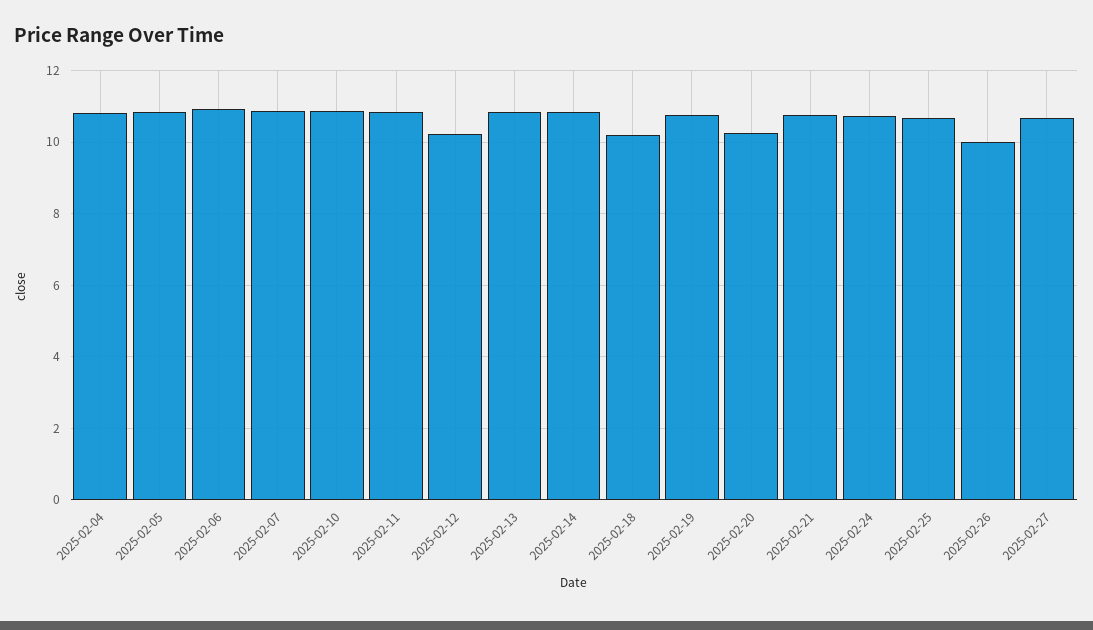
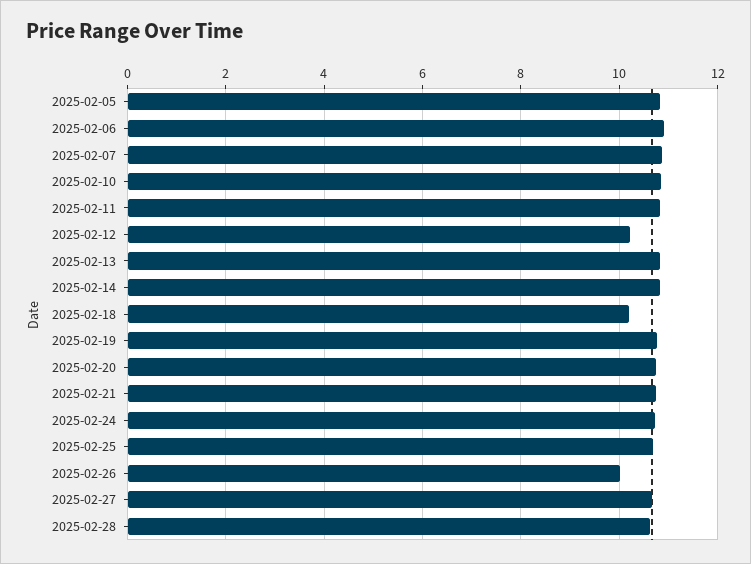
2025-02-04: 10.8 -> none
2025-02-20: 10.2 -> 10.8
2025-02-28: none -> 10.6

